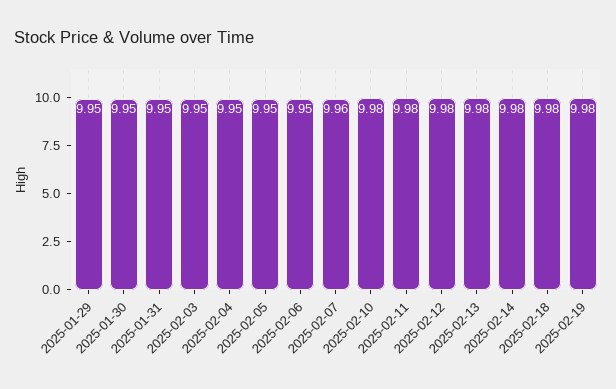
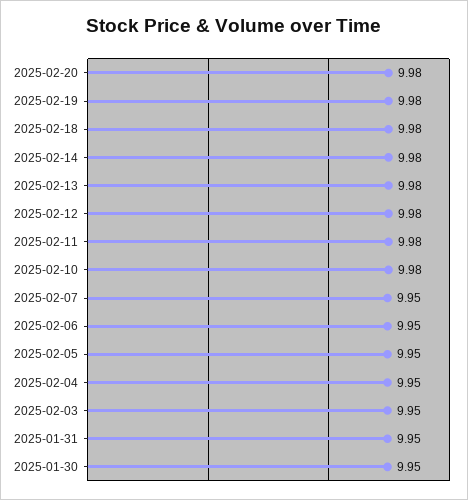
2025-01-29: 9.95 -> none
2025-02-07: 9.96 -> 9.95
2025-02-20: none -> 9.98

